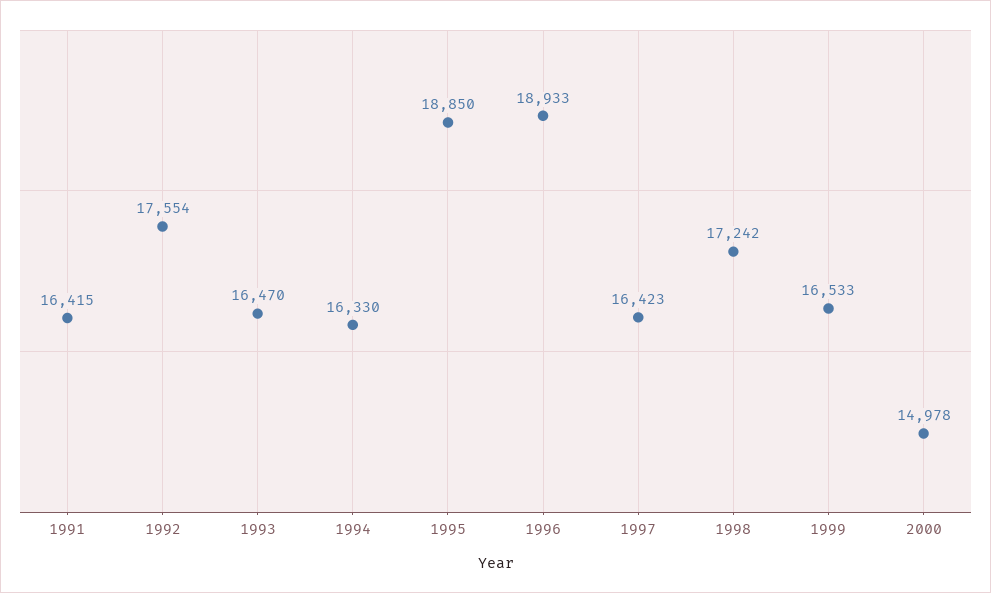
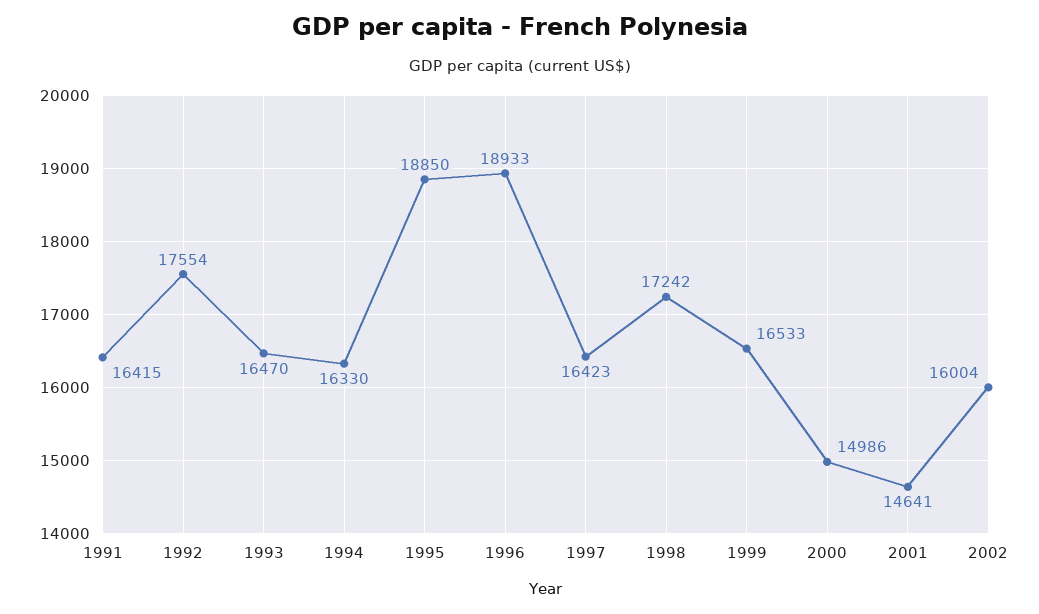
2000: 14978 -> 14986
2001: none -> 14641
2002: none -> 16004

